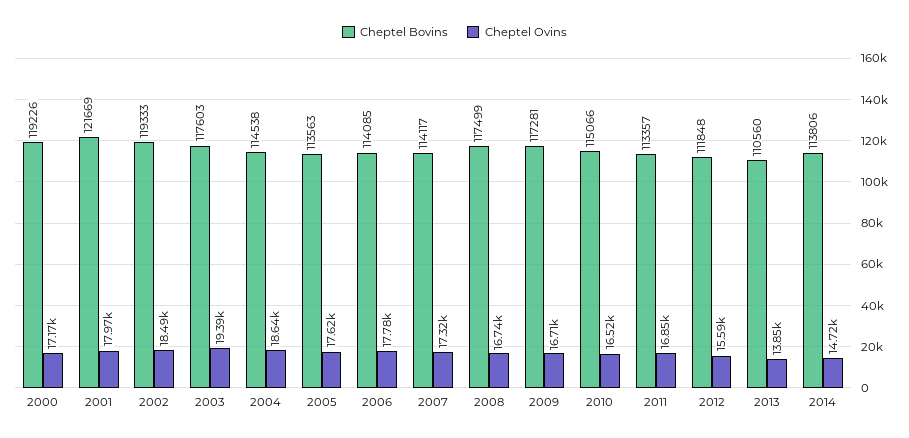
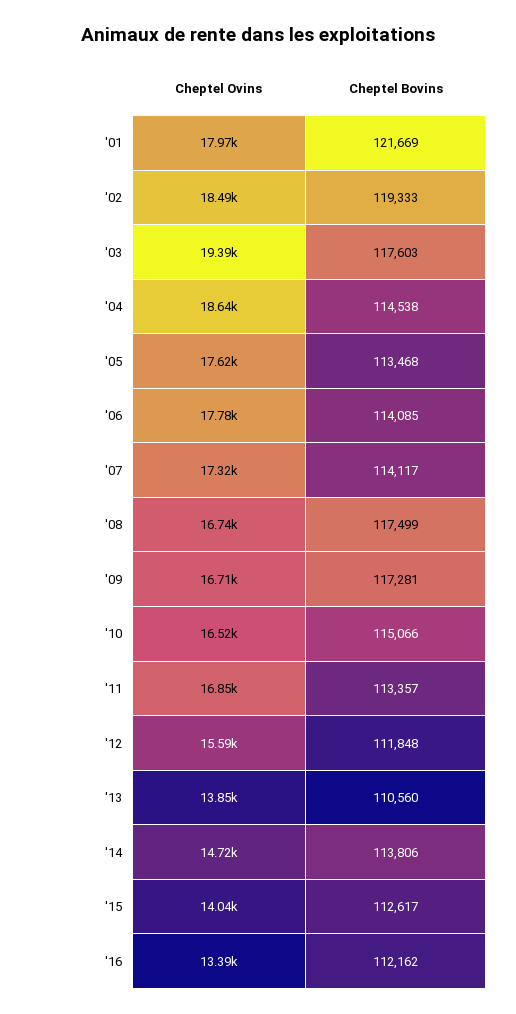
Cheptel Bovins, 2000: 119226 -> none
Cheptel Ovins, 2000: 17170 -> none
Cheptel Bovins, 2005: 113563 -> 113468
Cheptel Ovins, '15: none -> 14040
Cheptel Bovins, '15: none -> 112617
Cheptel Ovins, '16: none -> 13390
Cheptel Bovins, '16: none -> 112162

